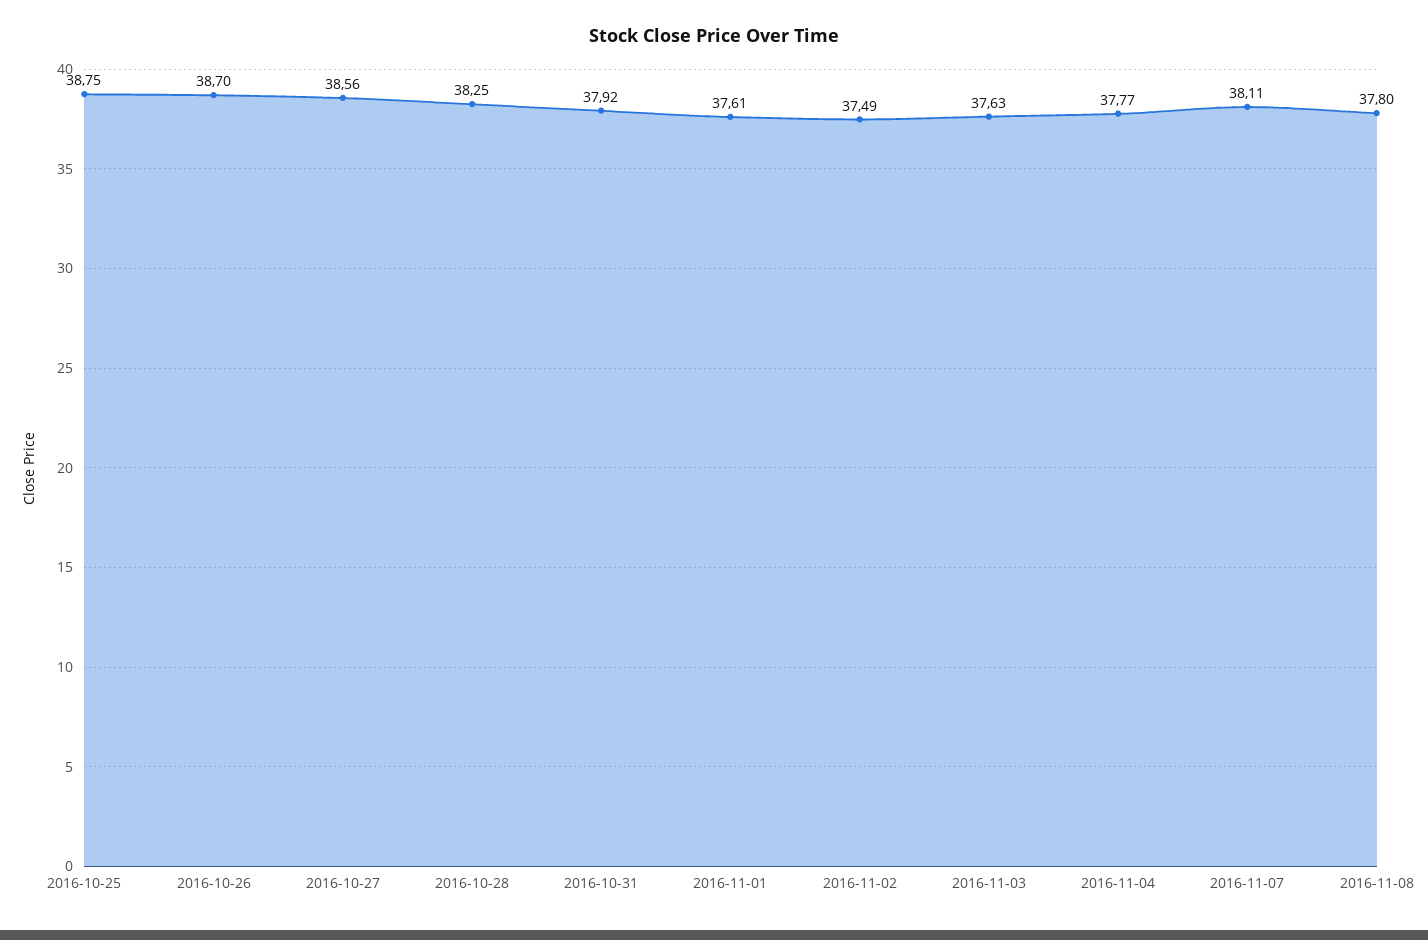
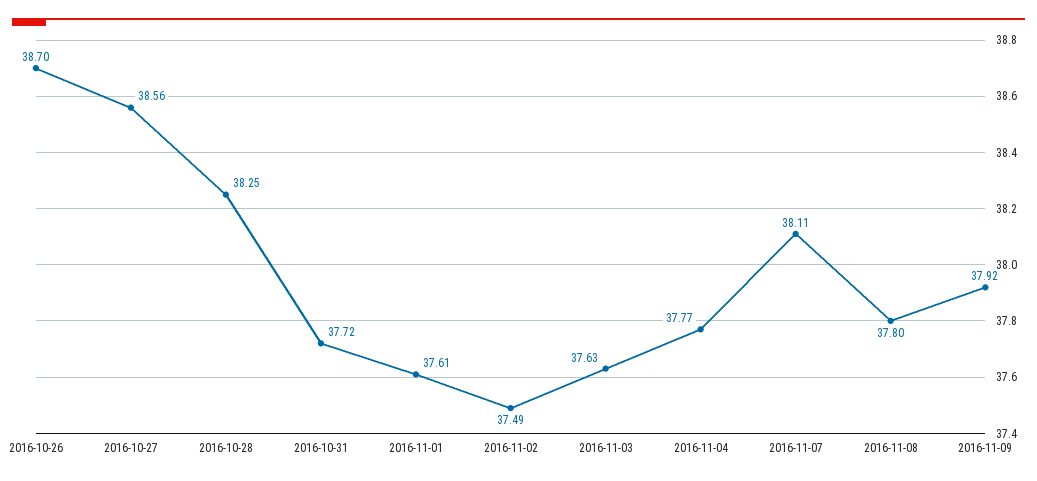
2016-10-25: 38.75 -> none
2016-10-31: 37.92 -> 37.72
2016-11-09: none -> 37.92

